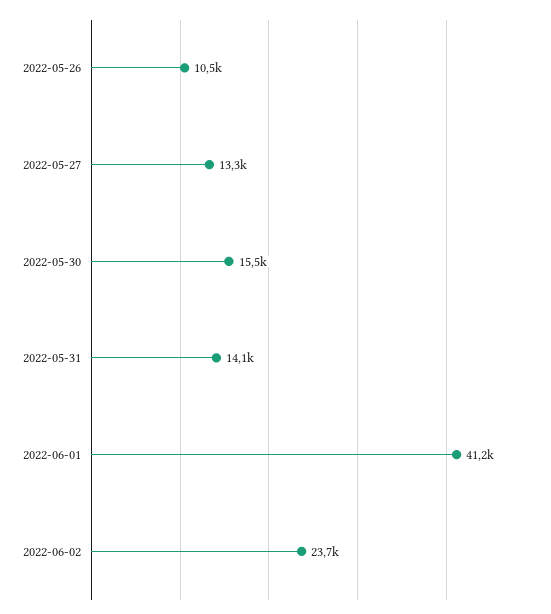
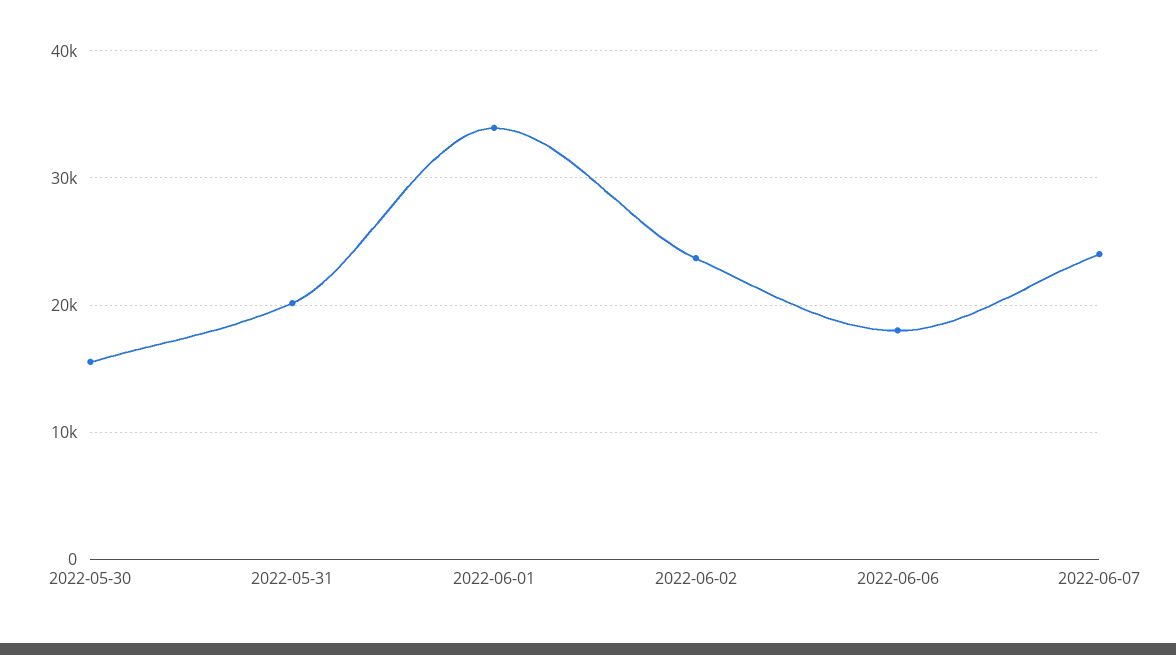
2022-05-26: 10500 -> none
2022-05-27: 13300 -> none
2022-05-31: 14100 -> 20000
2022-06-01: 41200 -> 34000
2022-06-06: none -> 18000
2022-06-07: none -> 24000

